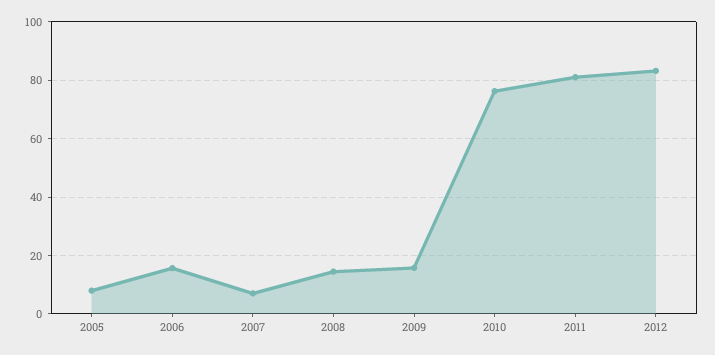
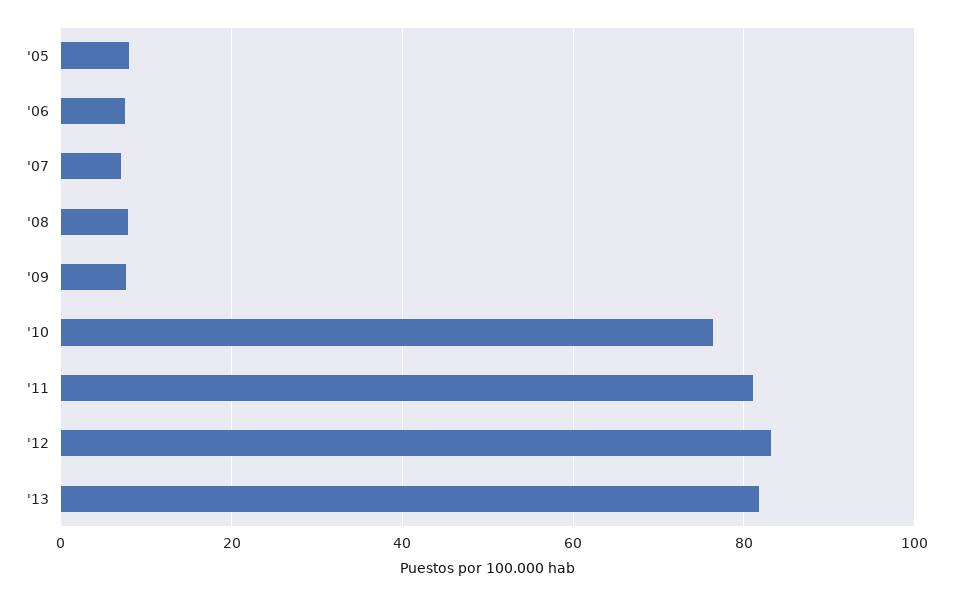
2006: 15 -> 8
2008: 15 -> 8
2009: 15 -> 8
'13: none -> 82

